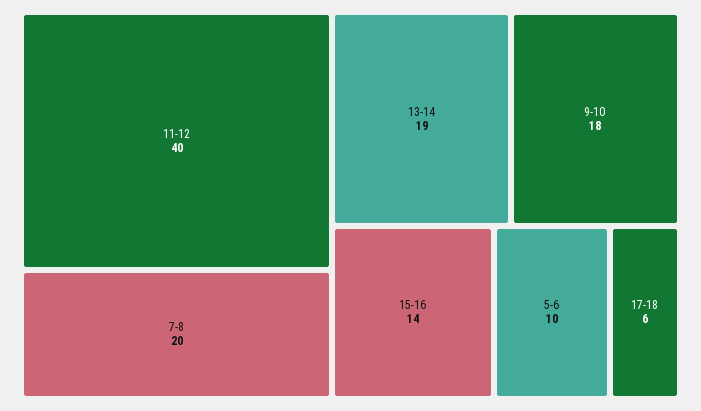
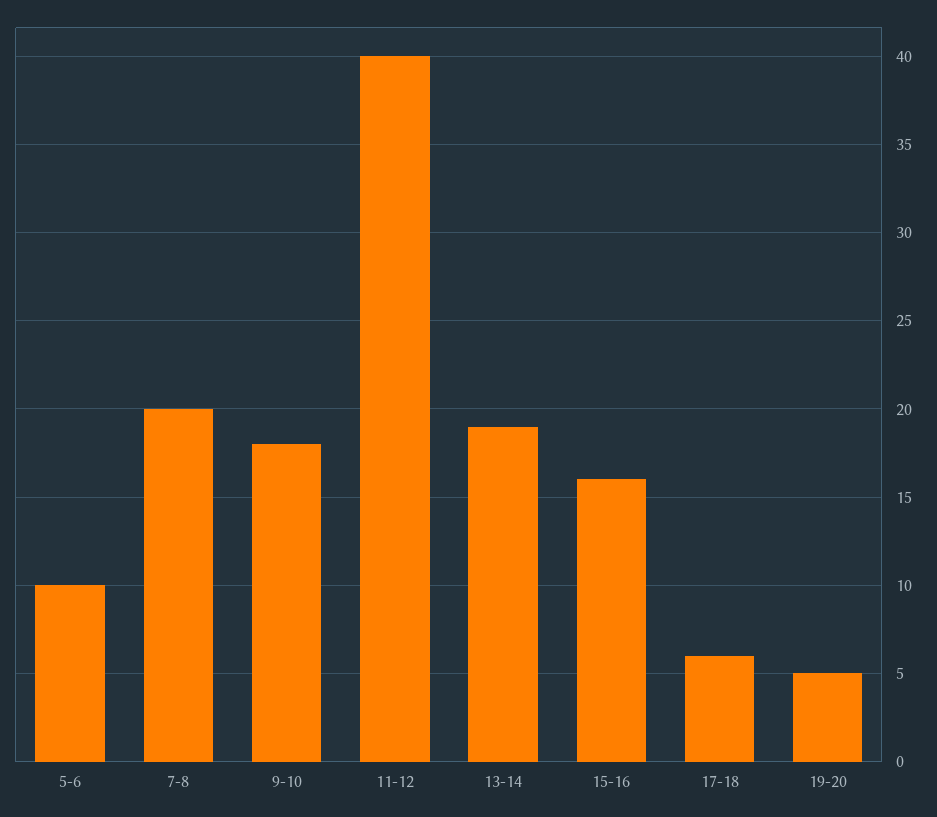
15-16: 14 -> 16
19-20: none -> 5

